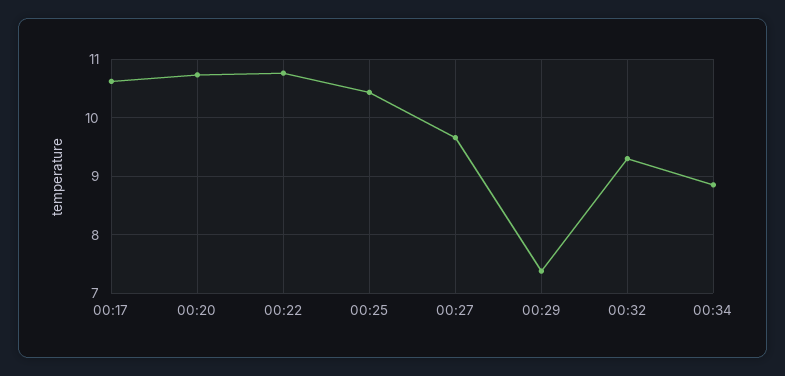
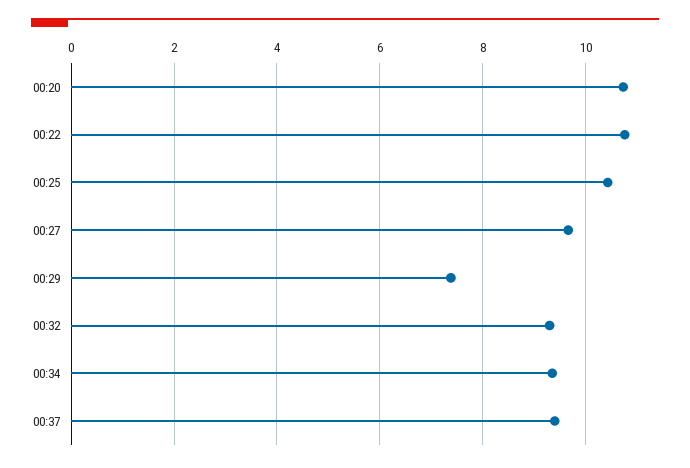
00:17: 10.6 -> none
00:34: 8.8 -> 9.4
00:37: none -> 9.4

